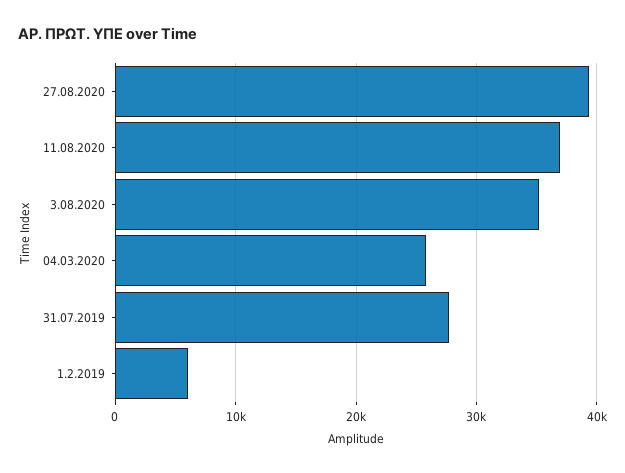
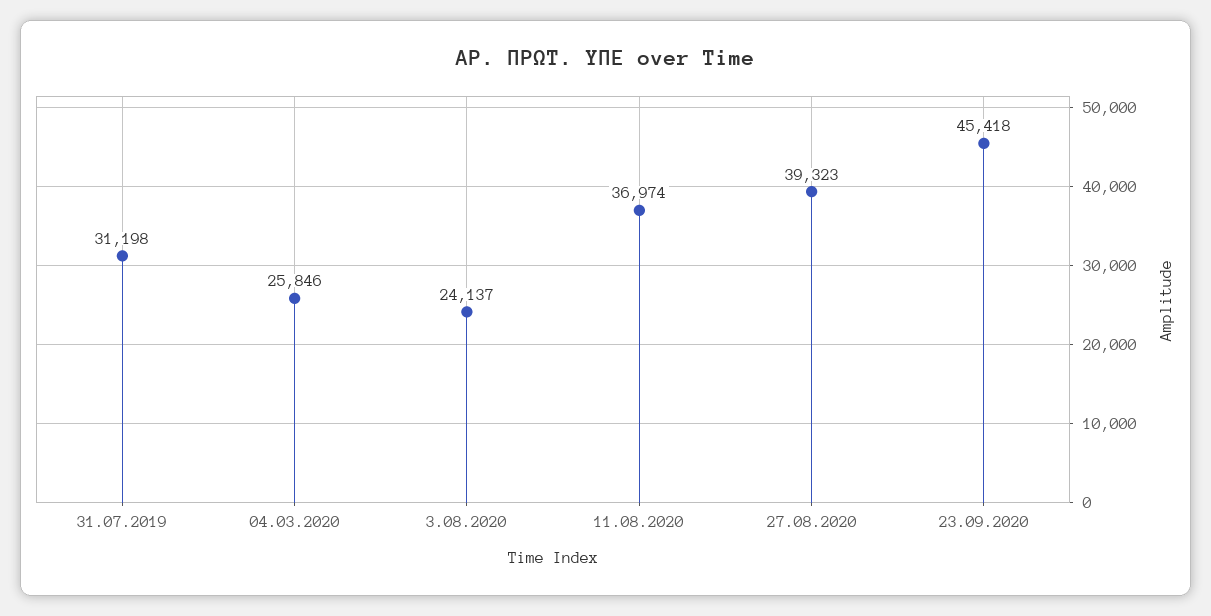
3.08.2020: 35000 -> 24137
31.07.2019: 28000 -> 31198
1.2.2019: 6000 -> none
23.09.2020: none -> 45418

